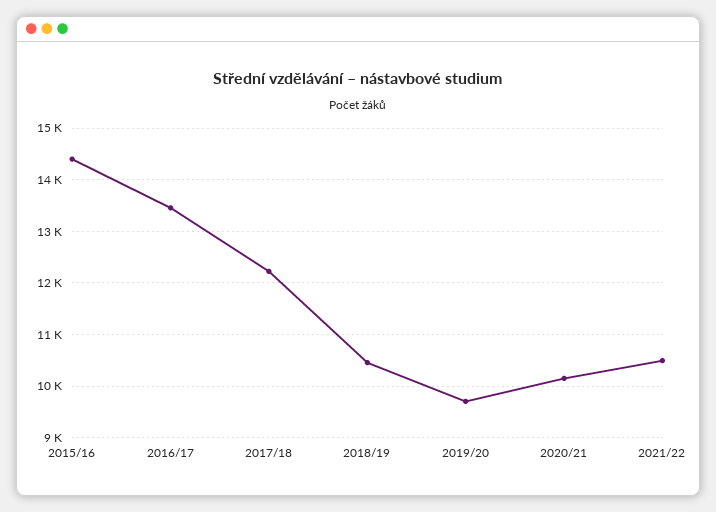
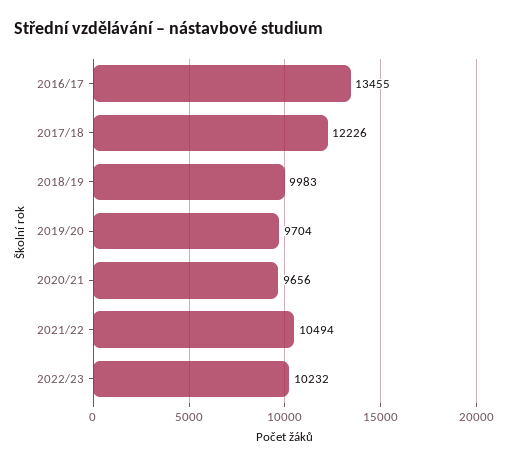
2015/16: 14400 -> none
2018/19: 10400 -> 9983
2020/21: 10200 -> 9656
2022/23: none -> 10232

